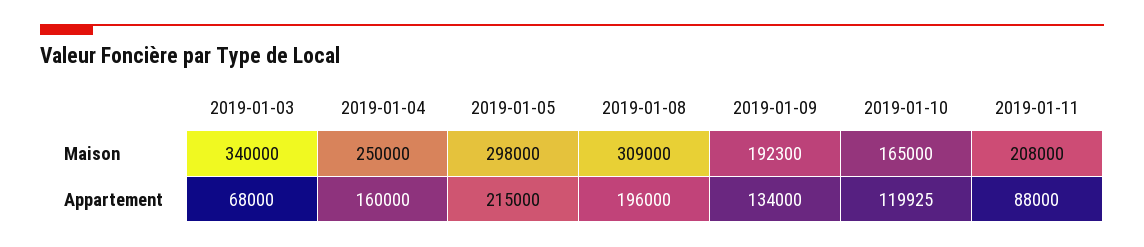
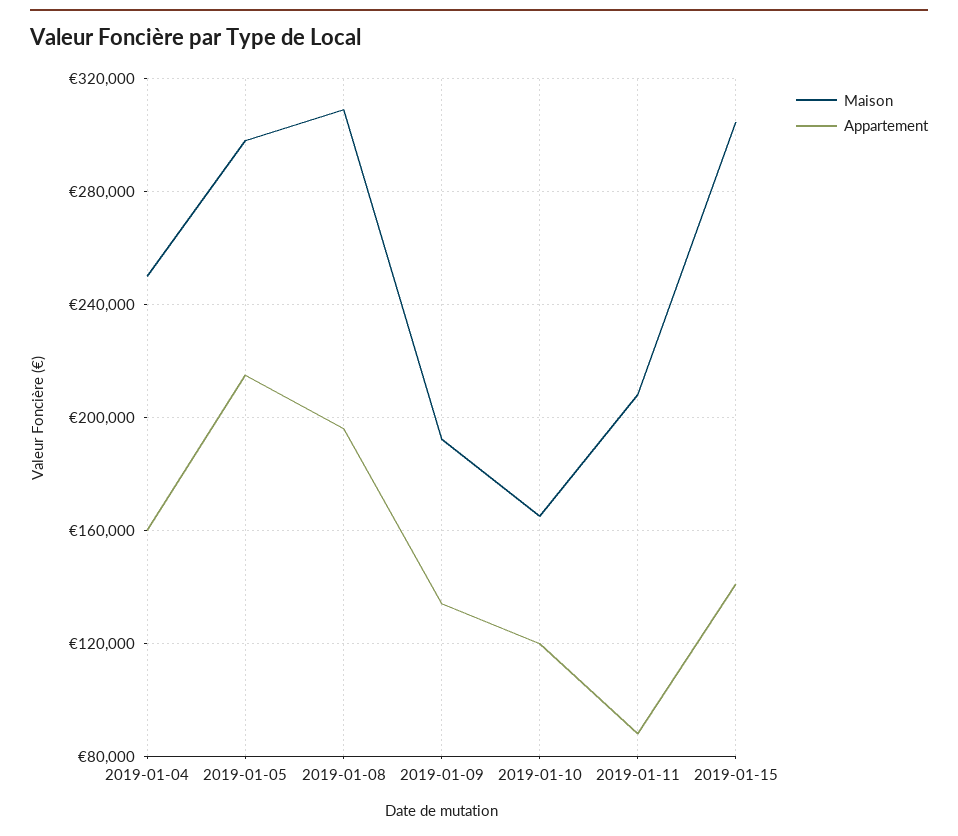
Maison, 2019-01-03: 340000 -> none
Appartement, 2019-01-03: 68000 -> none
Maison, 2019-01-15: none -> 305000
Appartement, 2019-01-15: none -> 140000

